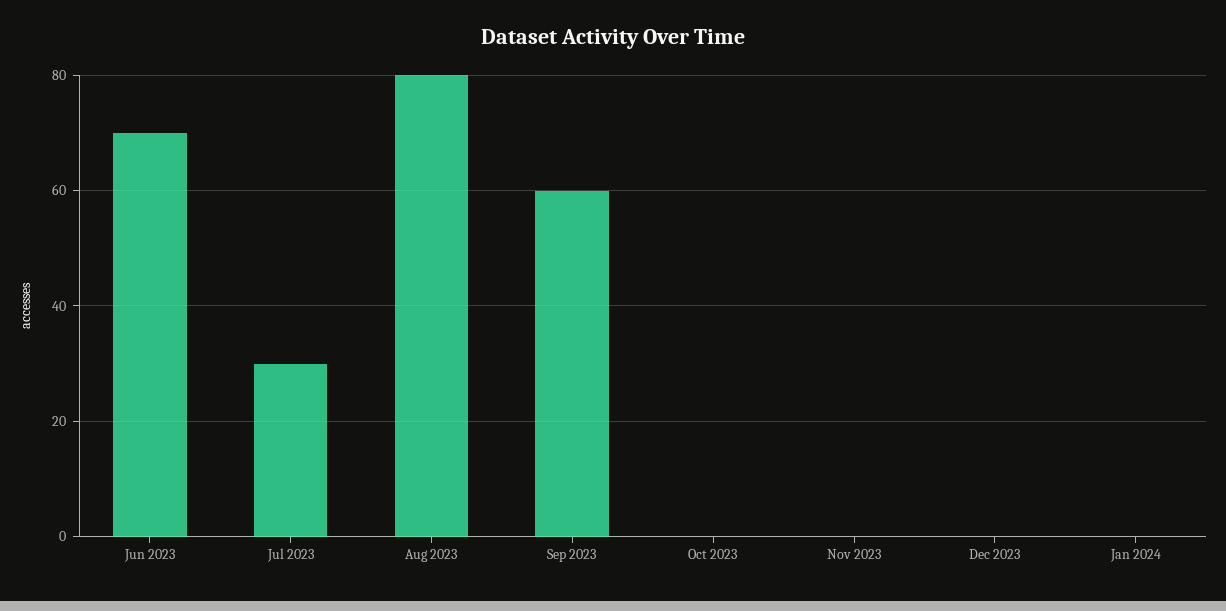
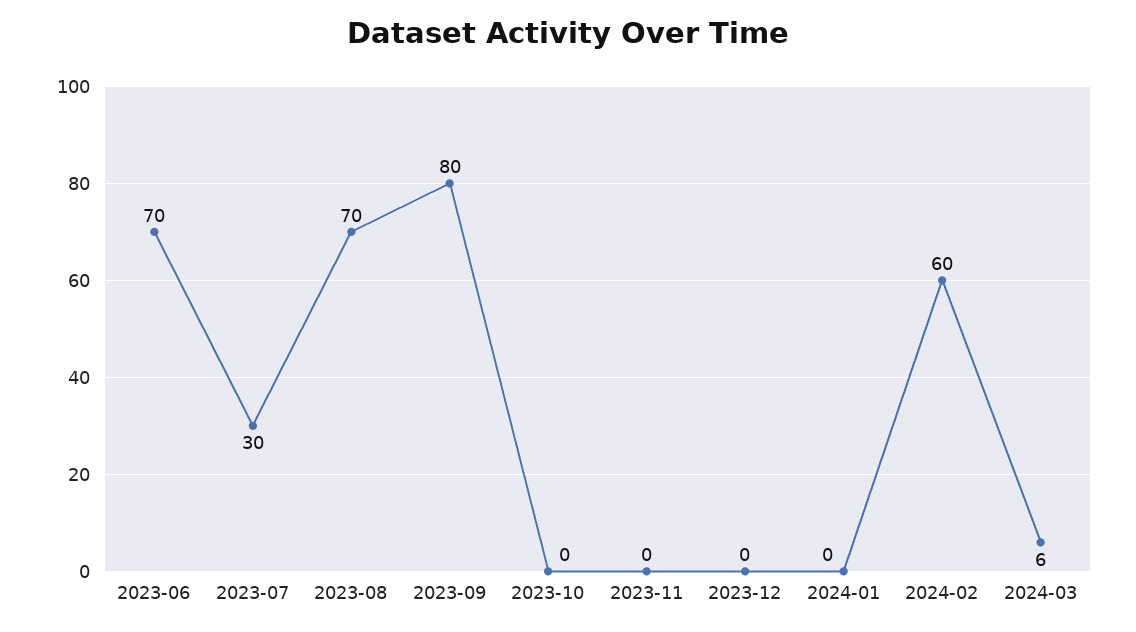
Aug 2023: 80 -> 70
Sep 2023: 60 -> 80
2024-02: none -> 60
2024-03: none -> 6

